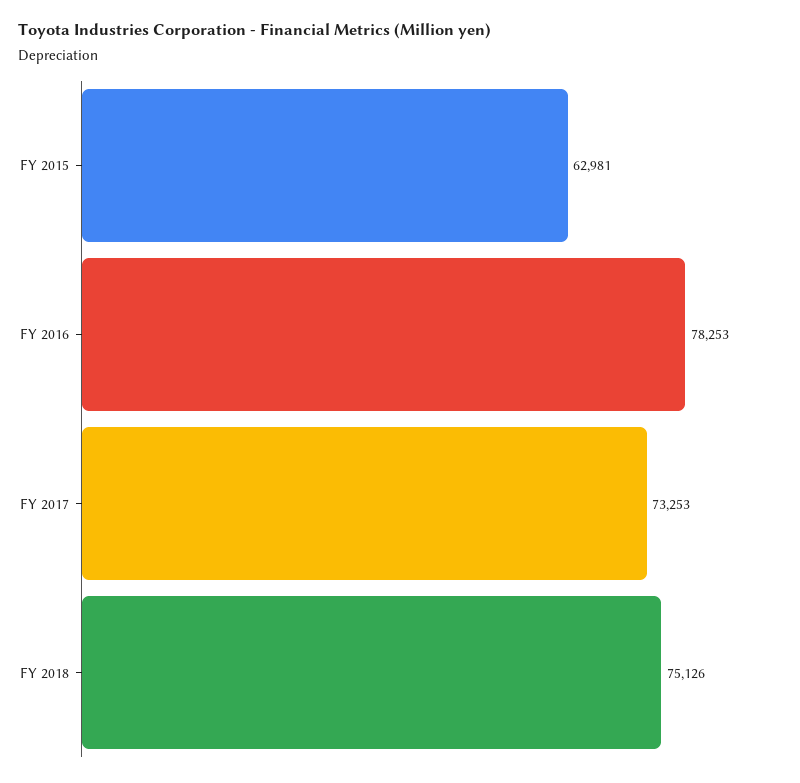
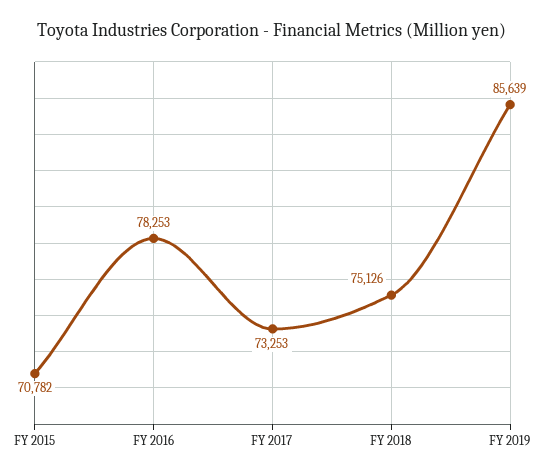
FY 2015: 62981 -> 70782
FY 2019: none -> 85639

